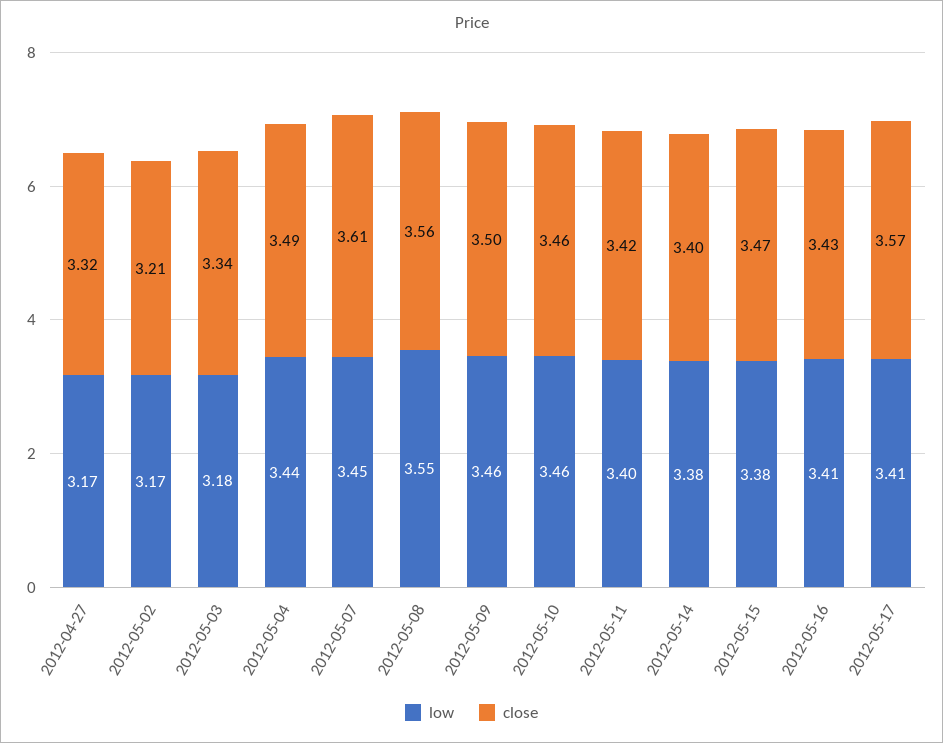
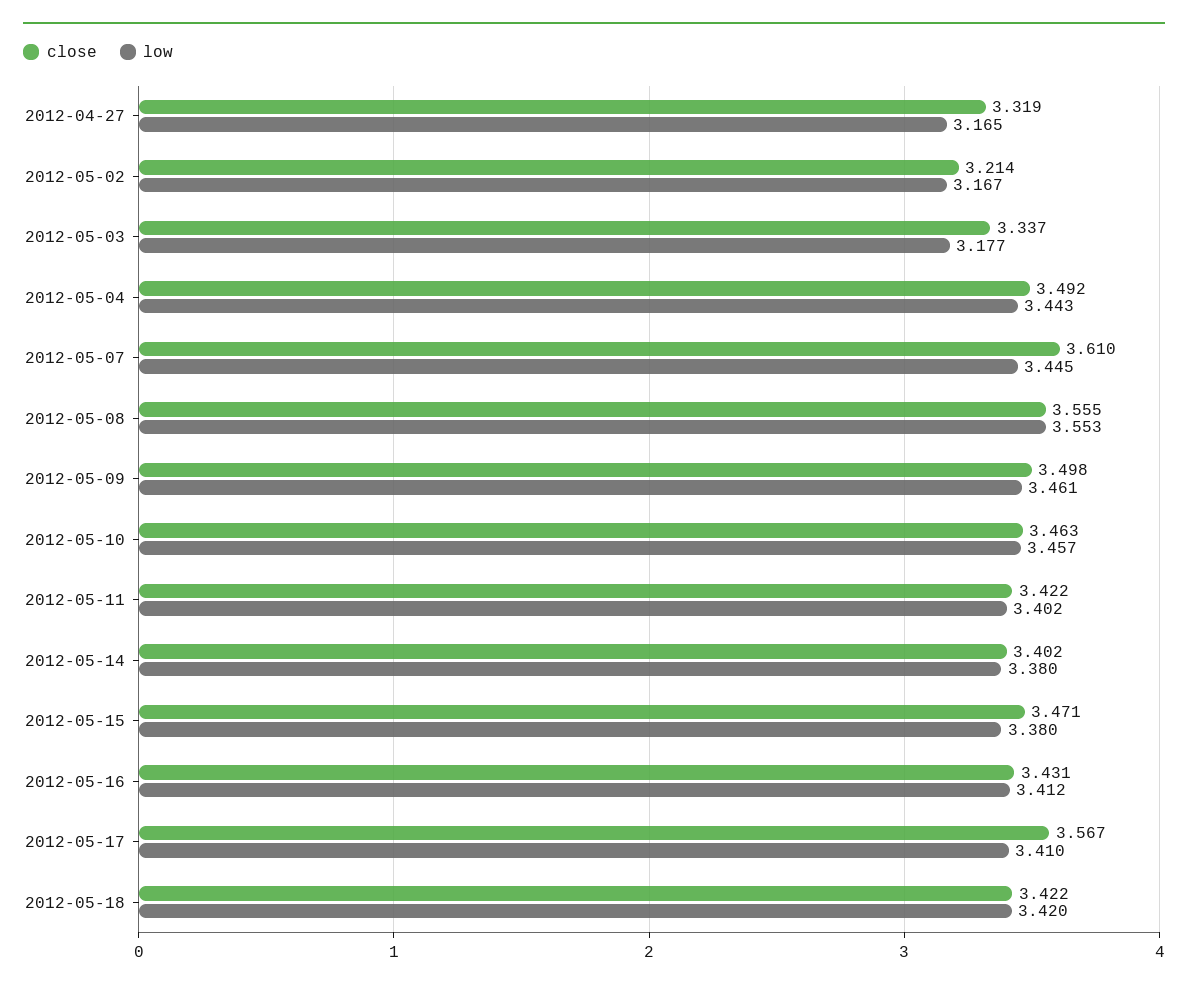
close, 2012-05-18: none -> 3.422
low, 2012-05-18: none -> 3.42

